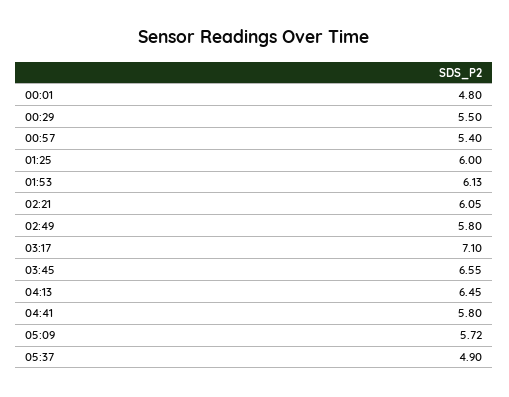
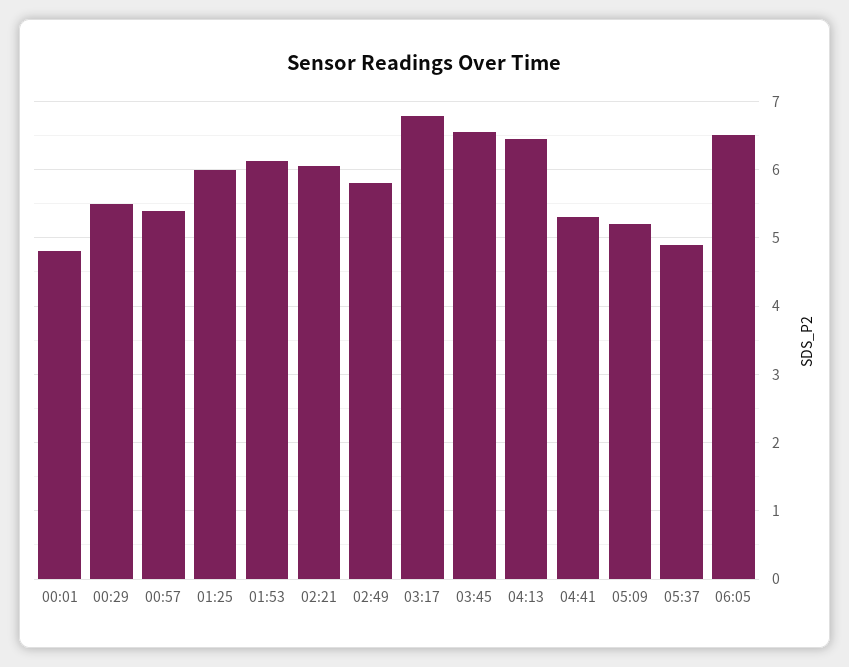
03:17: 7.1 -> 6.8
04:41: 5.8 -> 5.3
05:09: 5.72 -> 5.2
06:05: none -> 6.5

